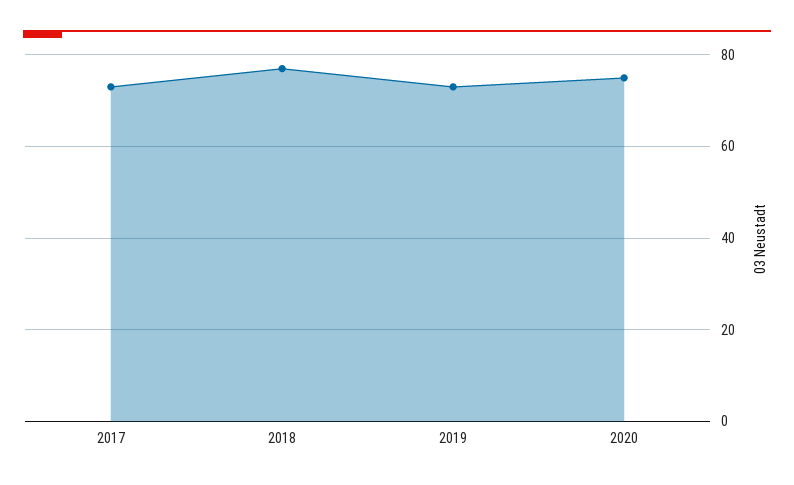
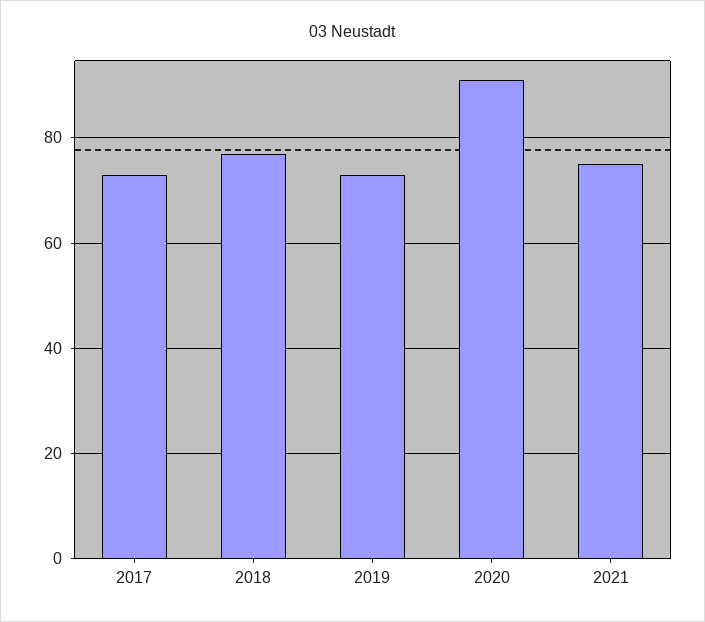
2020: 75 -> 90
2021: none -> 75

